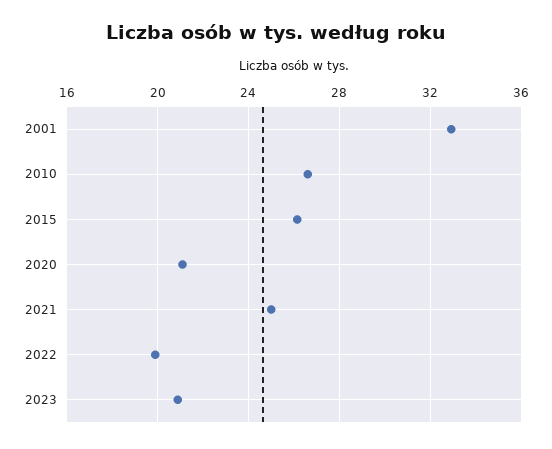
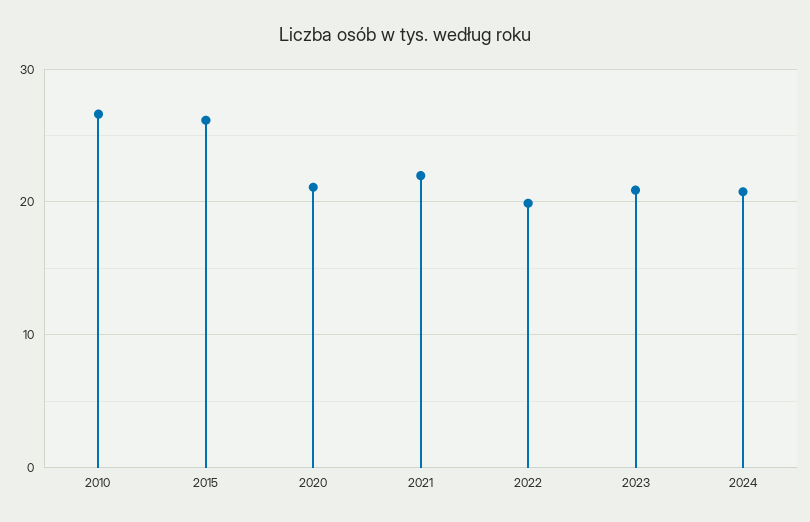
2001: 33 -> none
2021: 25 -> 22
2024: none -> 21

